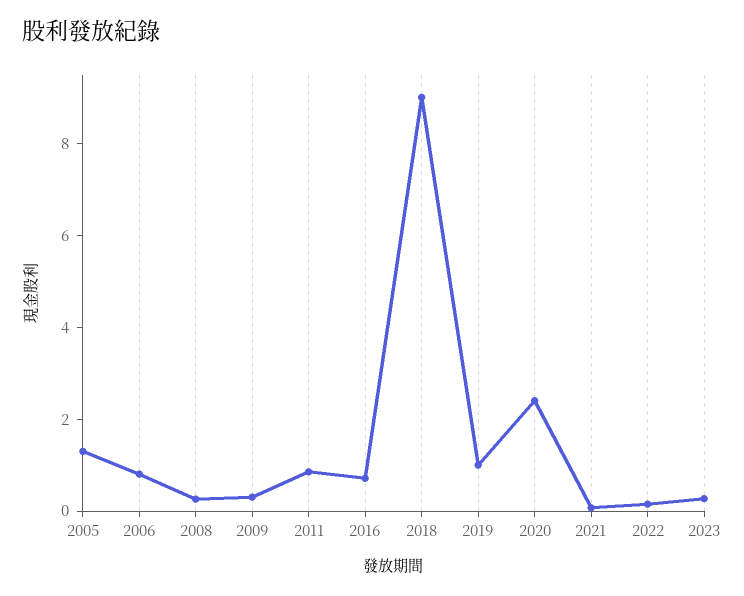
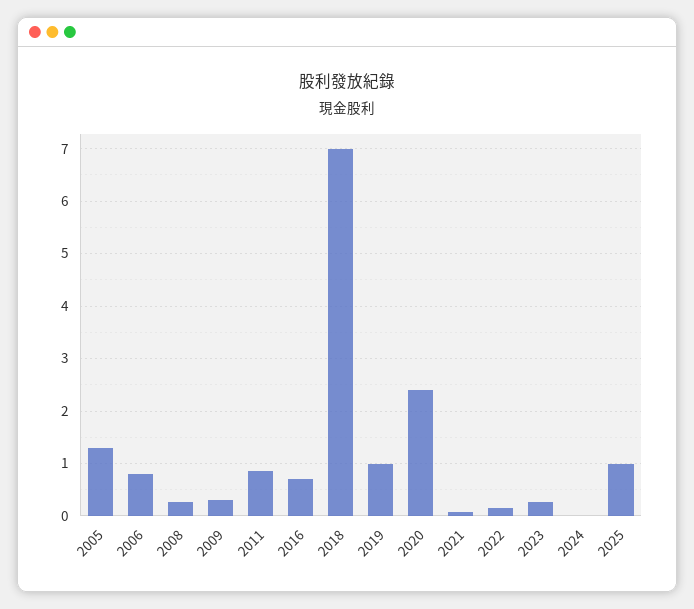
2018: 9 -> 7
2024: none -> 0
2025: none -> 1

